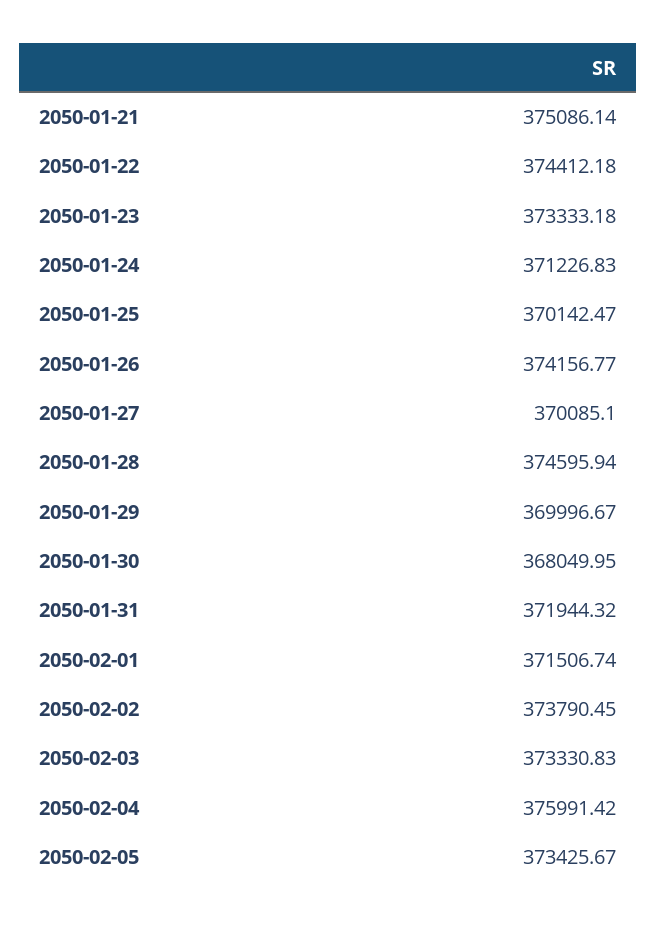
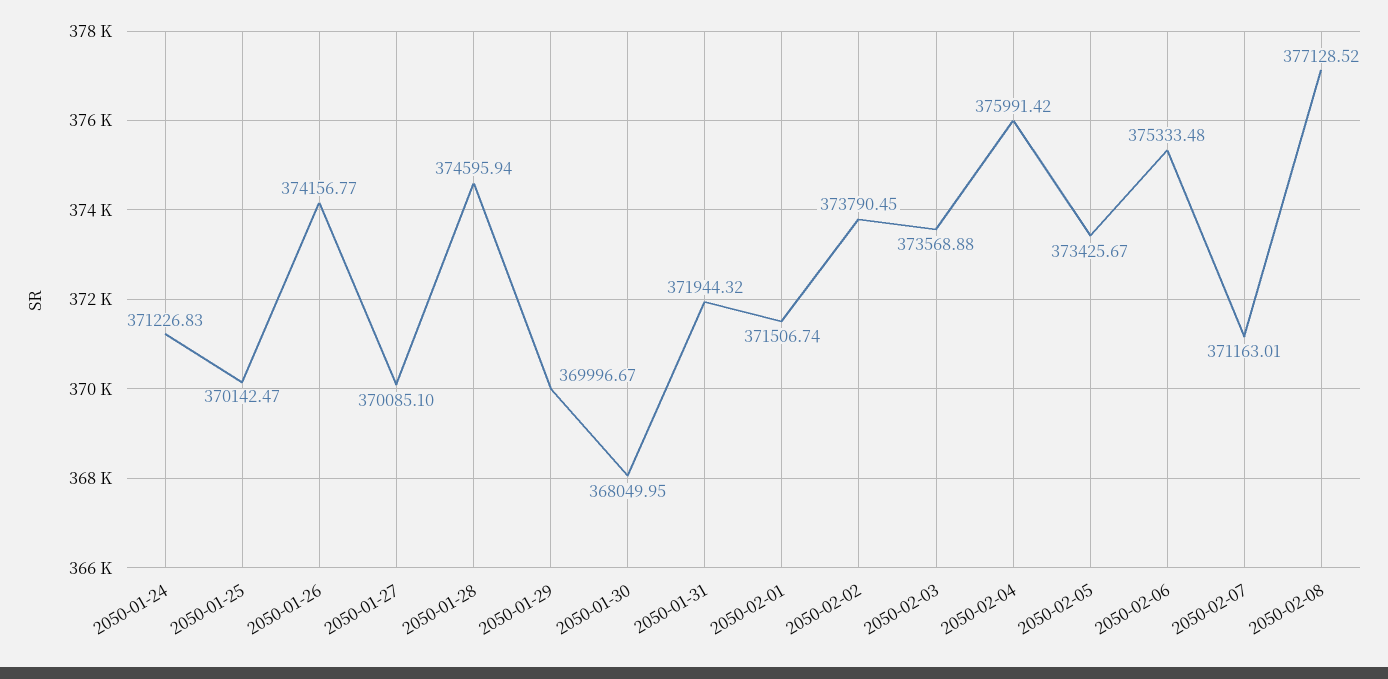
2050-01-21: 375086.14 -> none
2050-01-22: 374412.18 -> none
2050-01-23: 373333.18 -> none
2050-02-03: 373330.83 -> 373568.88
2050-02-06: none -> 375333.48
2050-02-07: none -> 371163.01
2050-02-08: none -> 377128.52

